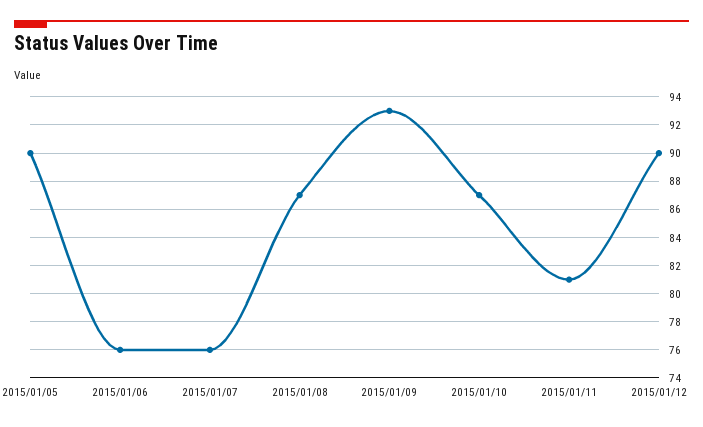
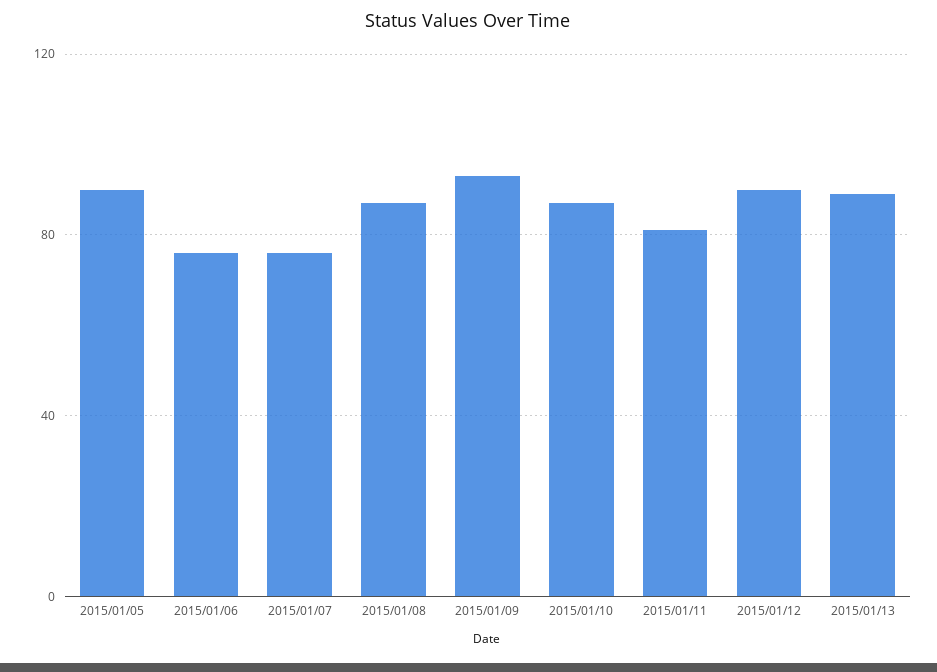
2015/01/13: none -> 90

